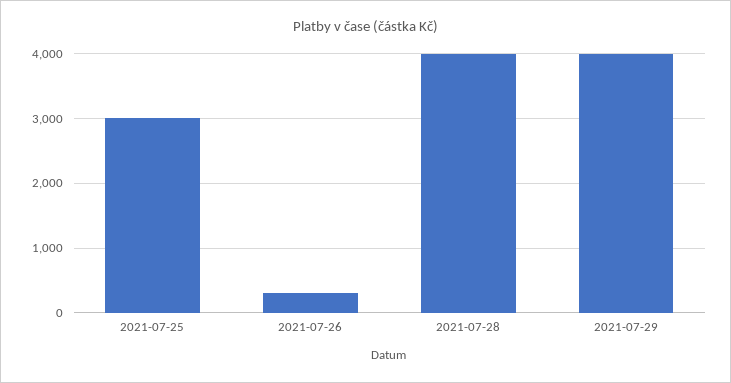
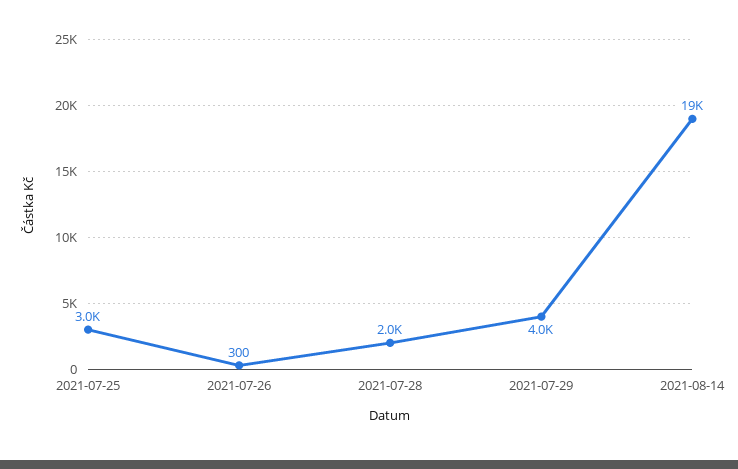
2021-07-28: 4000 -> 2000
2021-08-14: none -> 19000

